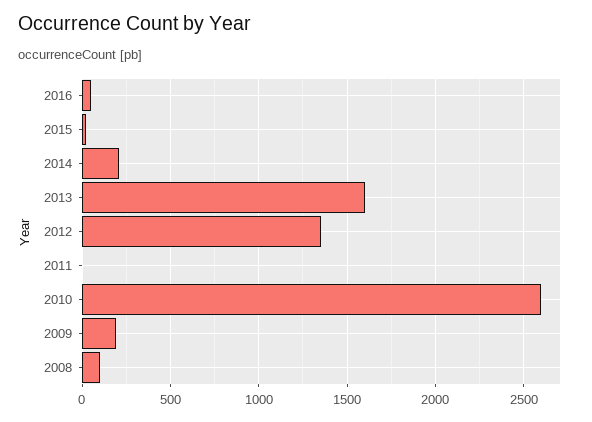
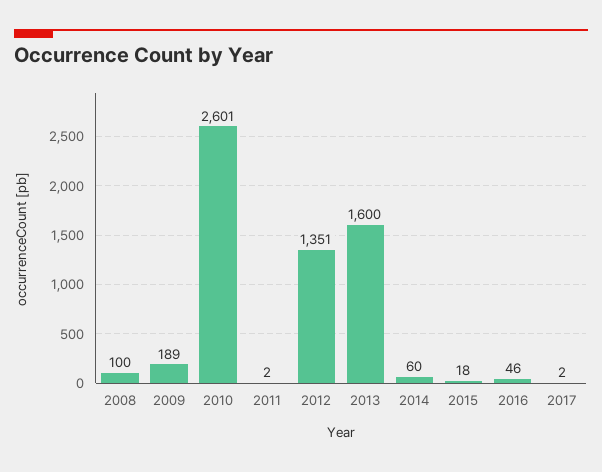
2014: 200 -> 60
2017: none -> 2

